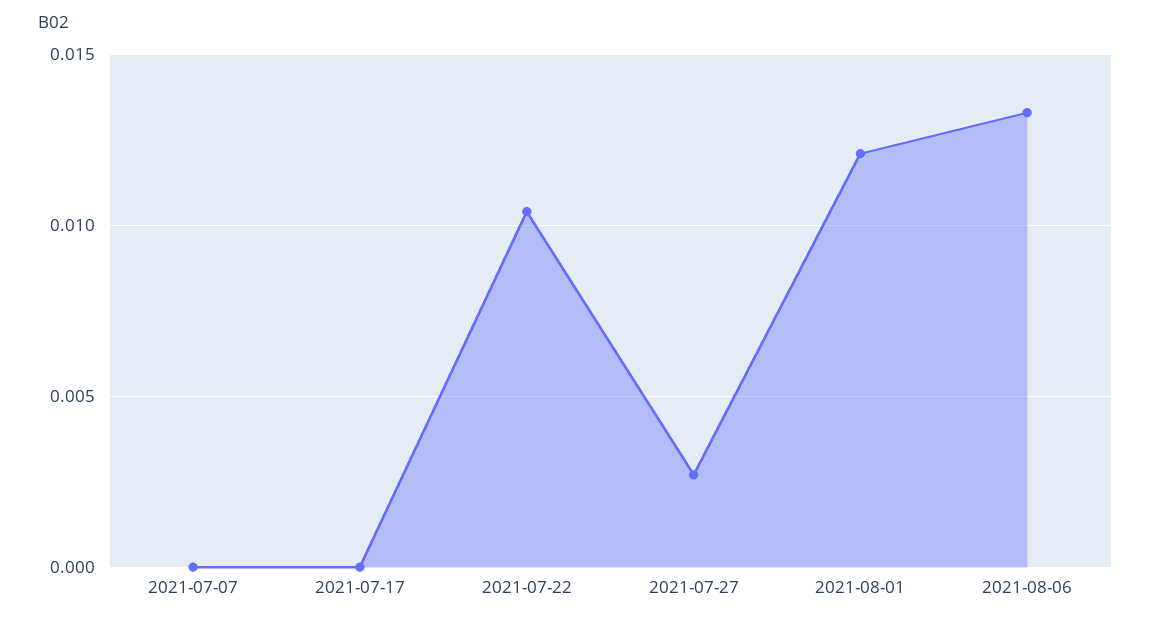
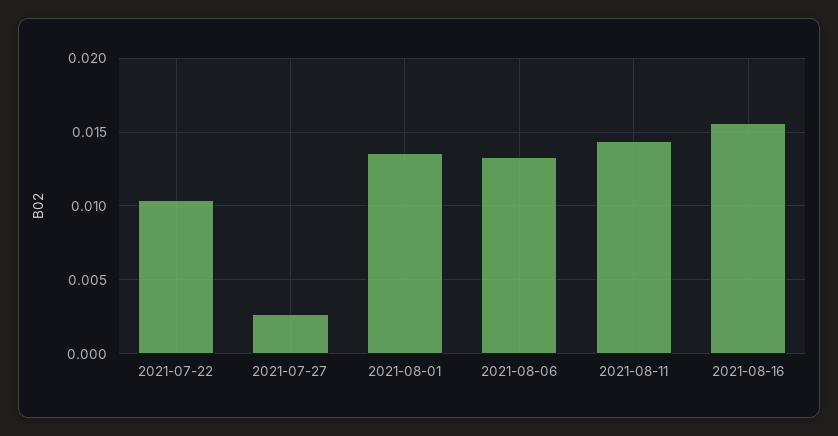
2021-07-07: 0 -> none
2021-07-17: 0 -> none
2021-08-01: 0.012 -> 0.0135
2021-08-11: none -> 0.0145
2021-08-16: none -> 0.0155

